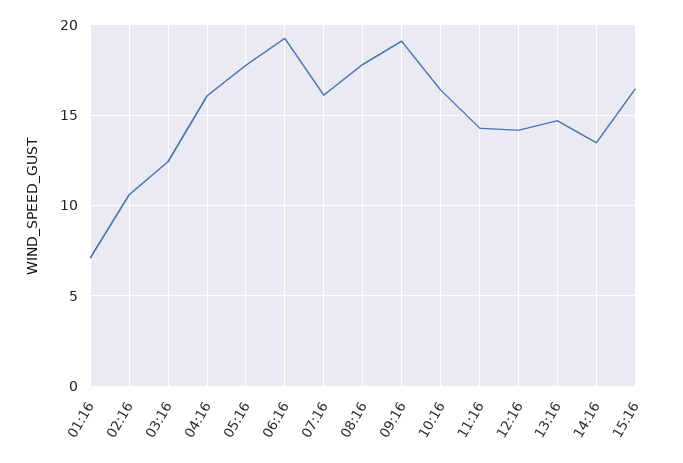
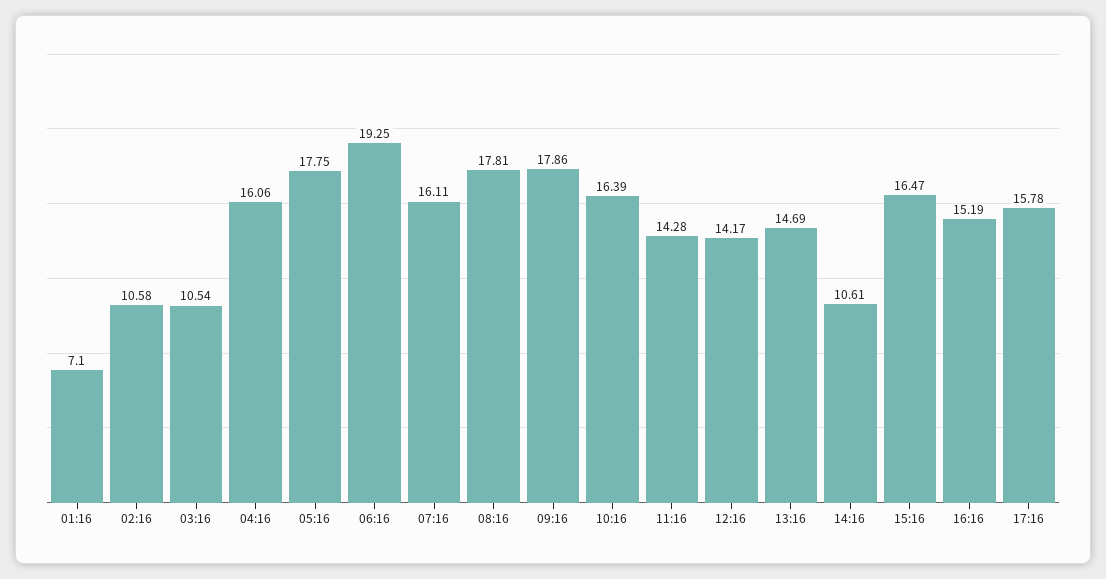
03:16: 12.5 -> 10.54
09:16: 19 -> 17.86
14:16: 13.5 -> 10.61
16:16: none -> 15.19
17:16: none -> 15.78

